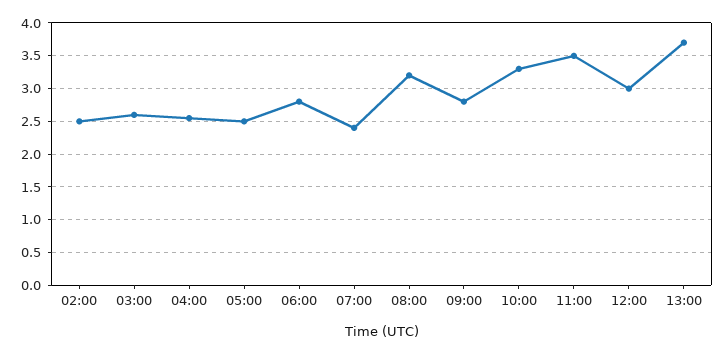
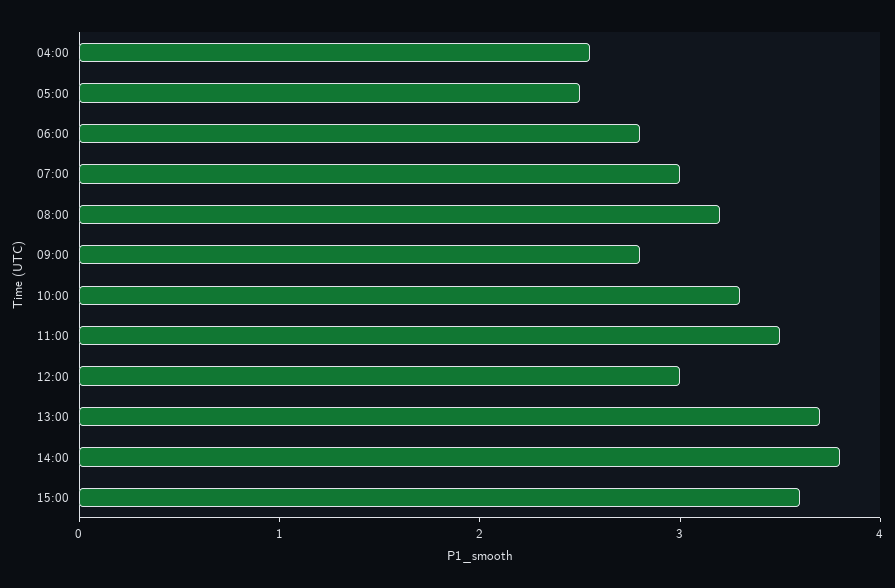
02:00: 2.5 -> none
03:00: 2.6 -> none
07:00: 2.4 -> 3
14:00: none -> 3.8
15:00: none -> 3.6

